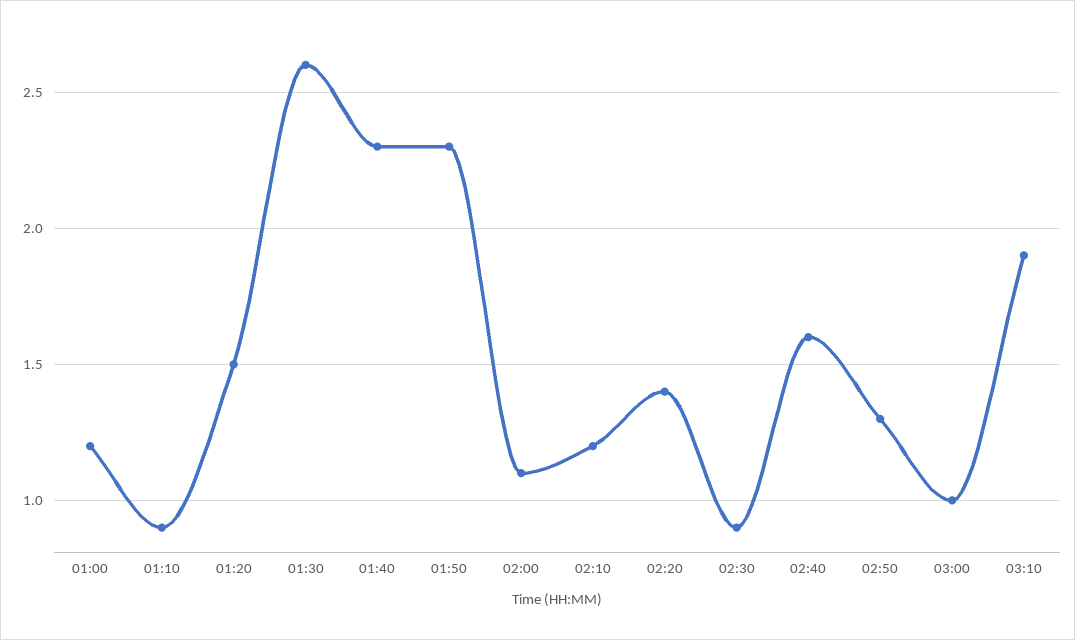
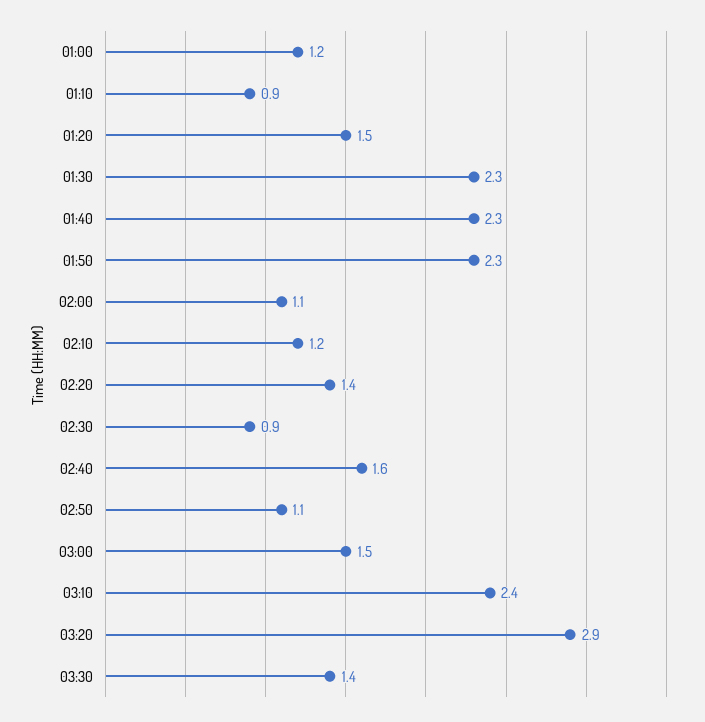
01:30: 2.6 -> 2.3
02:50: 1.3 -> 1.1
03:00: 1 -> 1.5
03:10: 1.9 -> 2.4
03:20: none -> 2.9
03:30: none -> 1.4

